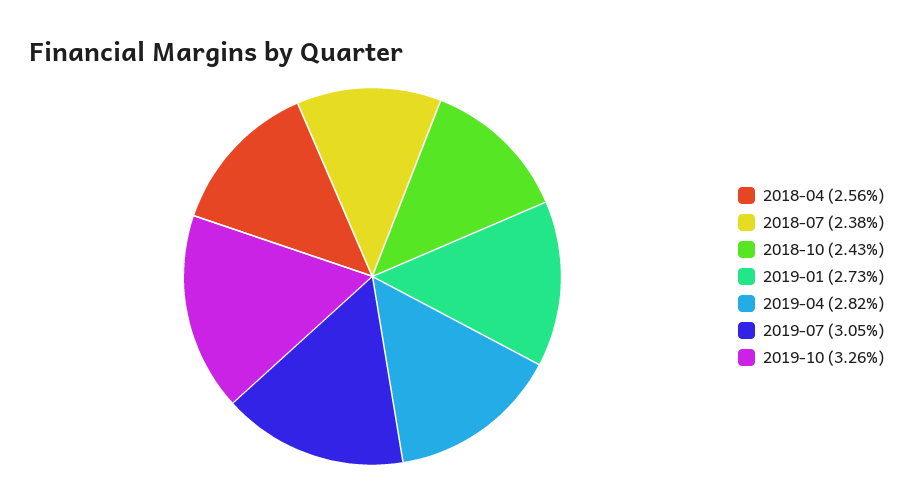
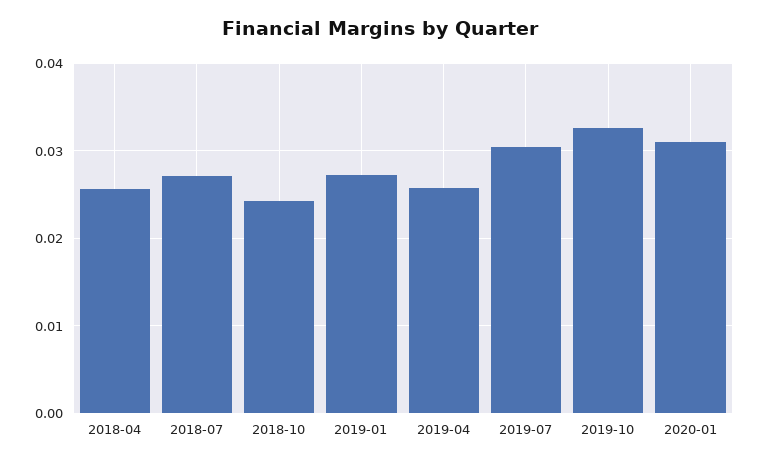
2018-07: 0.0238 -> 0.027
2019-04: 0.0282 -> 0.026
2020-01: none -> 0.031

